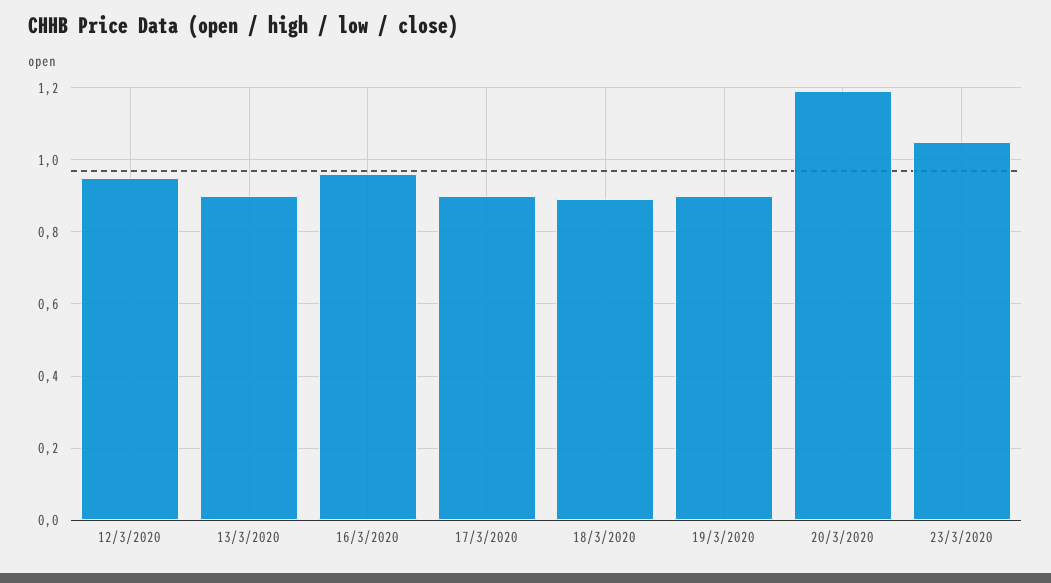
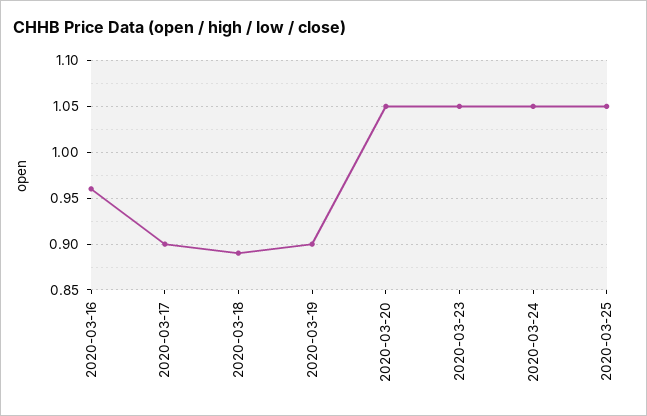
12/3/2020: 0.95 -> none
13/3/2020: 0.9 -> none
20/3/2020: 1.2 -> 1.05
2020-03-24: none -> 1.05
2020-03-25: none -> 1.05

